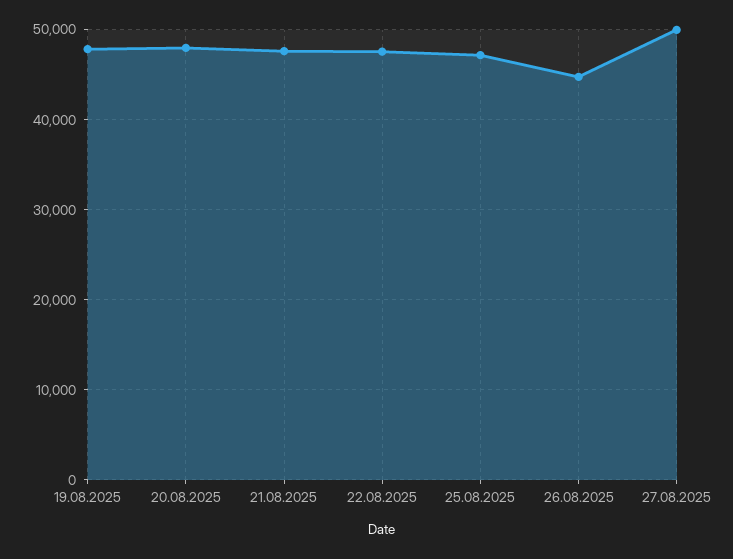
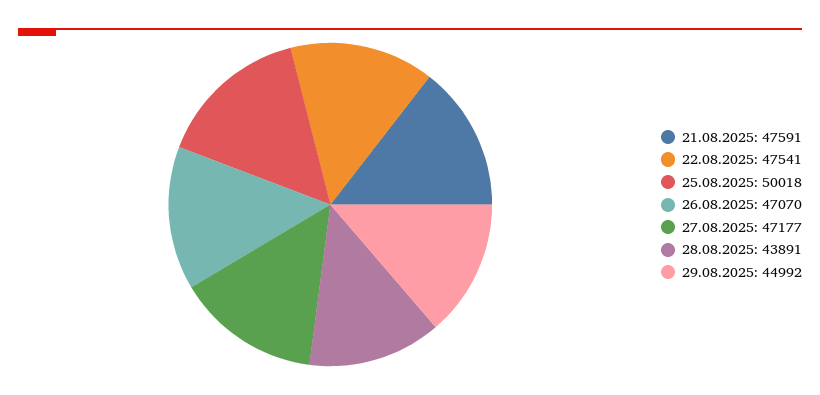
19.08.2025: 48000 -> none
20.08.2025: 48000 -> none
25.08.2025: 47000 -> 50018
26.08.2025: 45000 -> 47070
27.08.2025: 50000 -> 47177
28.08.2025: none -> 43891
29.08.2025: none -> 44992

